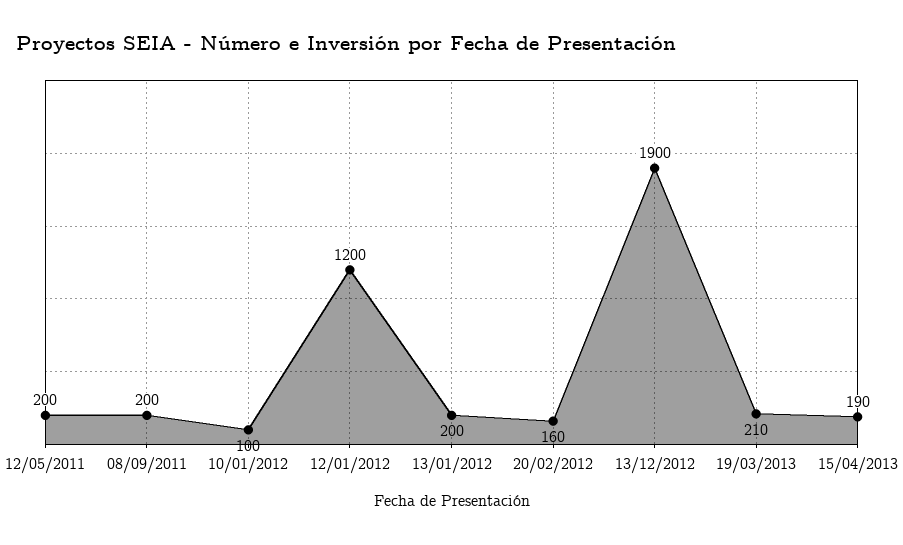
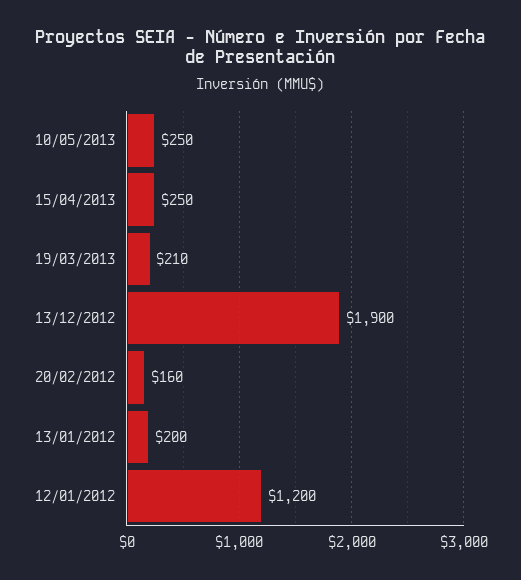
12/05/2011: 200 -> none
08/09/2011: 200 -> none
10/01/2012: 100 -> none
15/04/2013: 190 -> 250
10/05/2013: none -> 250

